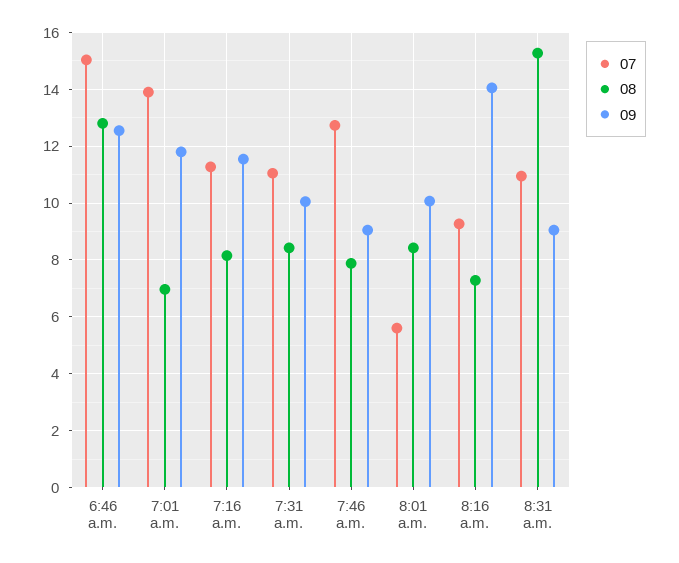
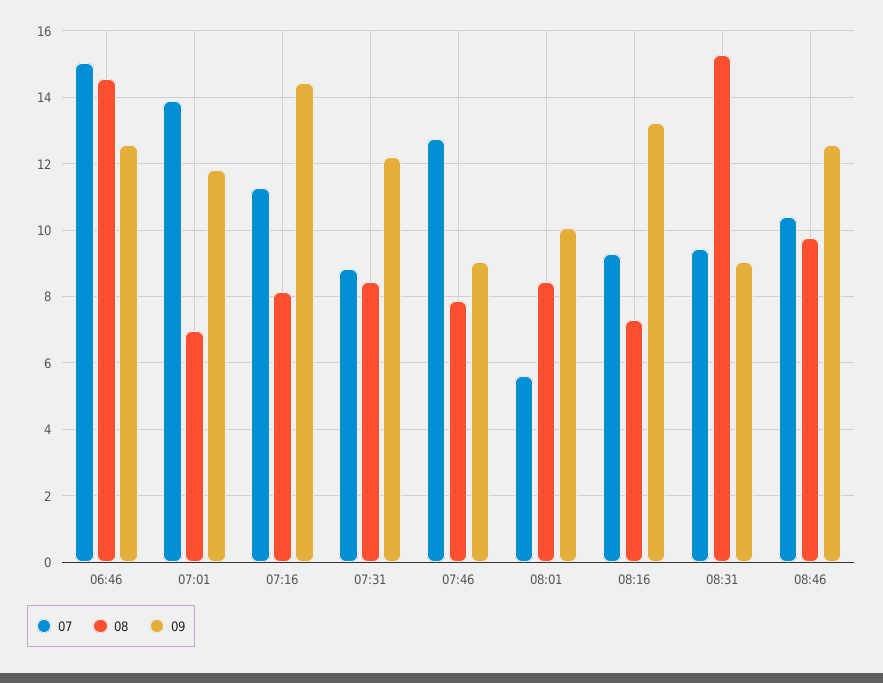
08, 6:46 a.m.: 12.75 -> 14.6
09, 7:16 a.m.: 11.5 -> 14.4
07, 7:31 a.m.: 11 -> 8.8
09, 7:31 a.m.: 10 -> 12.2
09, 8:16 a.m.: 14 -> 13.2
07, 8:31 a.m.: 11 -> 9.4
07, 08:46: none -> 10.4
08, 08:46: none -> 9.8
09, 08:46: none -> 12.6

